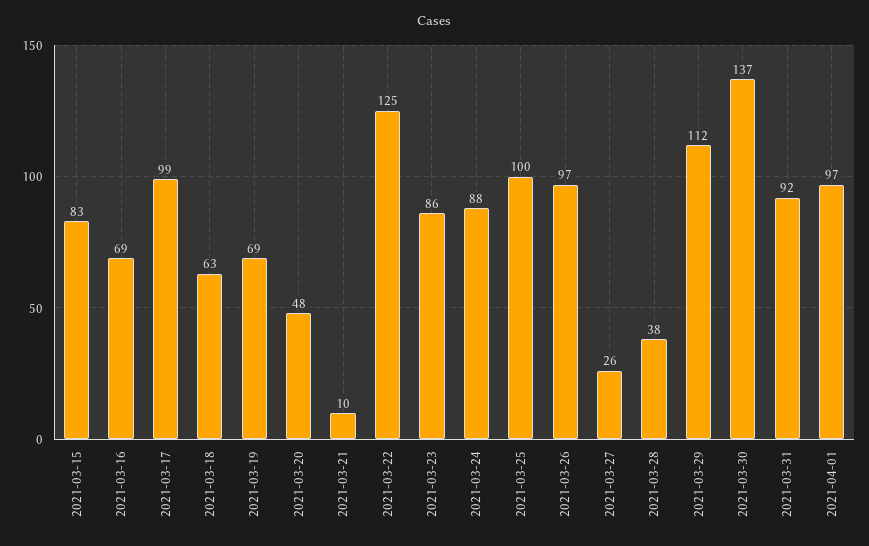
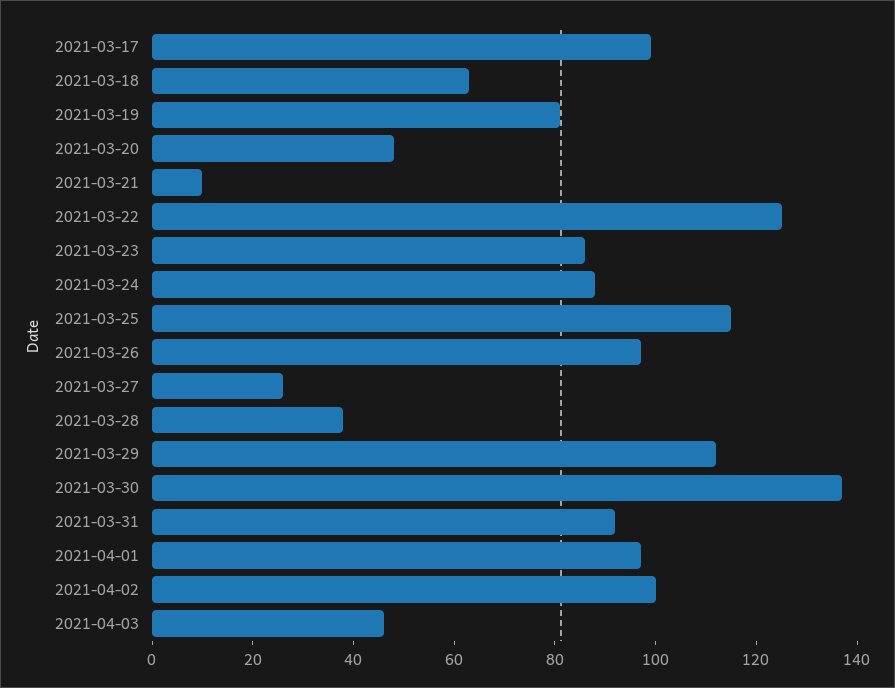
2021-03-15: 83 -> none
2021-03-16: 69 -> none
2021-03-19: 69 -> 80
2021-03-25: 100 -> 115
2021-04-02: none -> 100
2021-04-03: none -> 45

